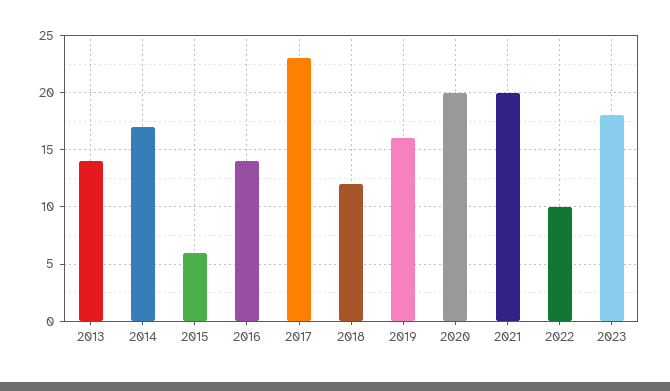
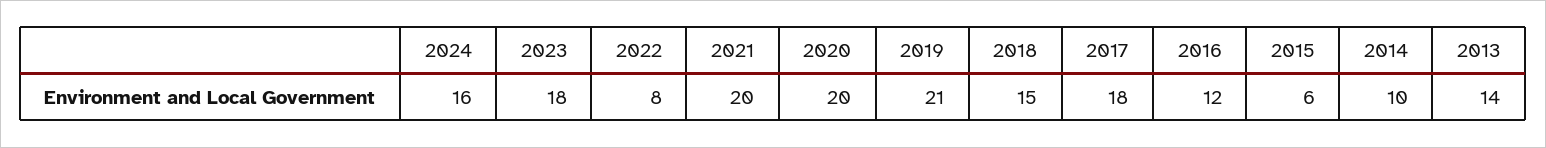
2014: 17 -> 10
2016: 14 -> 12
2017: 23 -> 18
2018: 12 -> 15
2019: 16 -> 21
2022: 10 -> 8
2024: none -> 16

